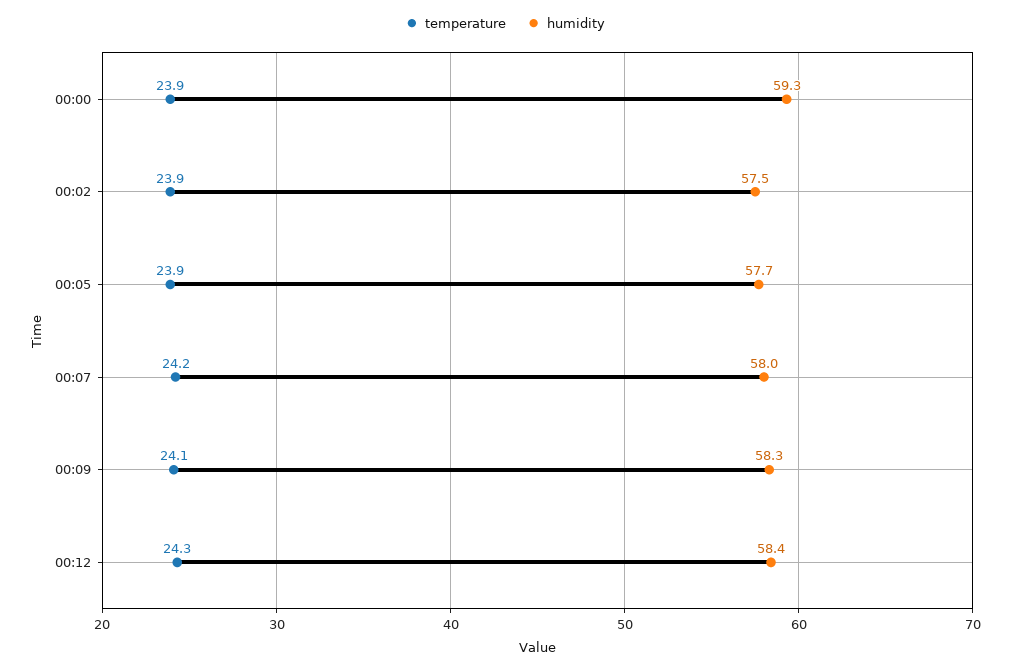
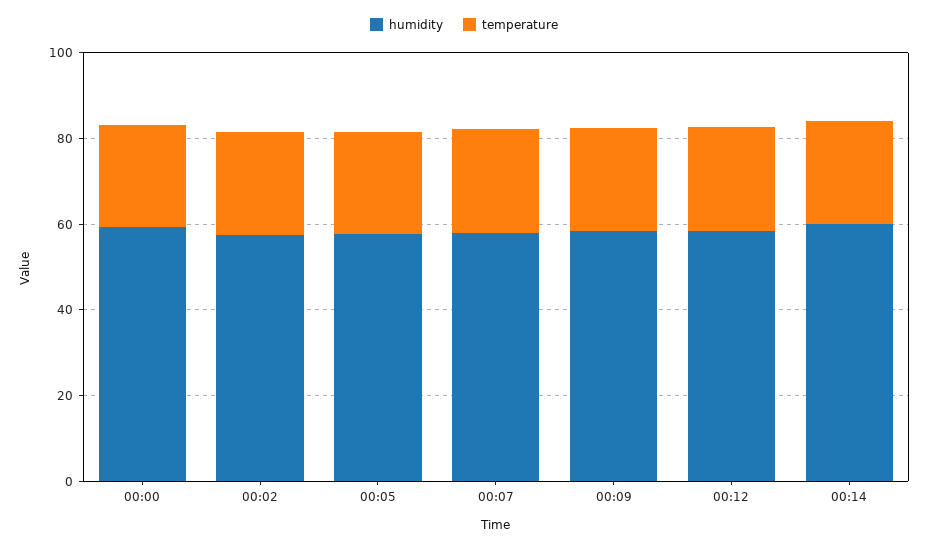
humidity, 00:14: none -> 60
temperature, 00:14: none -> 25

